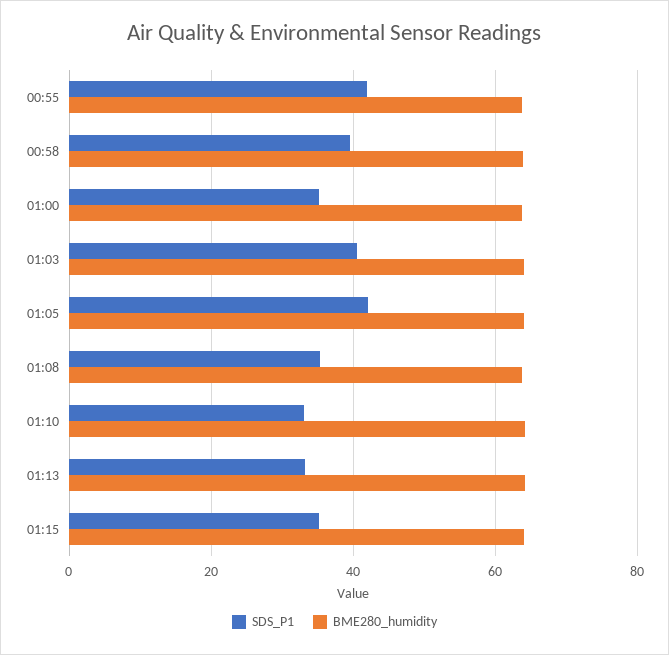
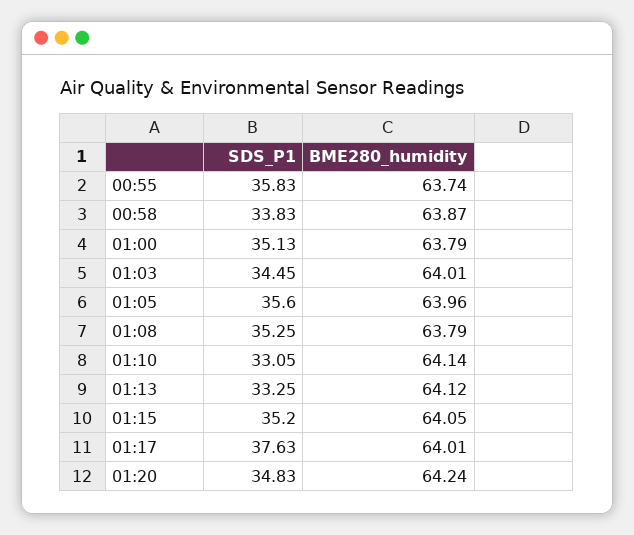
SDS_P1, 00:55: 42 -> 35.83
SDS_P1, 00:58: 40 -> 33.83
SDS_P1, 01:03: 40 -> 34.45
SDS_P1, 01:05: 42 -> 35.6
SDS_P1, 01:17: none -> 37.63
BME280_humidity, 01:17: none -> 64.01
SDS_P1, 01:20: none -> 34.83
BME280_humidity, 01:20: none -> 64.24

